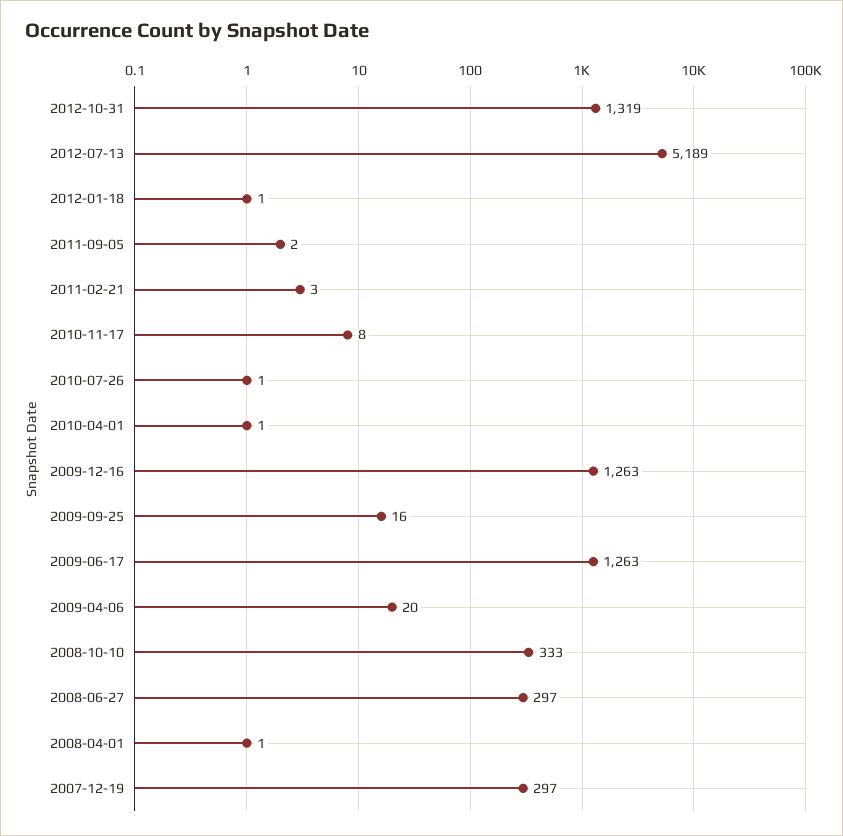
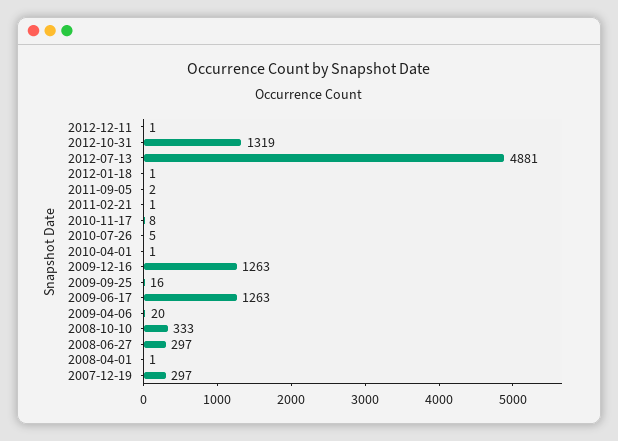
2012-07-13: 5189 -> 4881
2011-02-21: 3 -> 1
2010-07-26: 1 -> 5
2012-12-11: none -> 1

